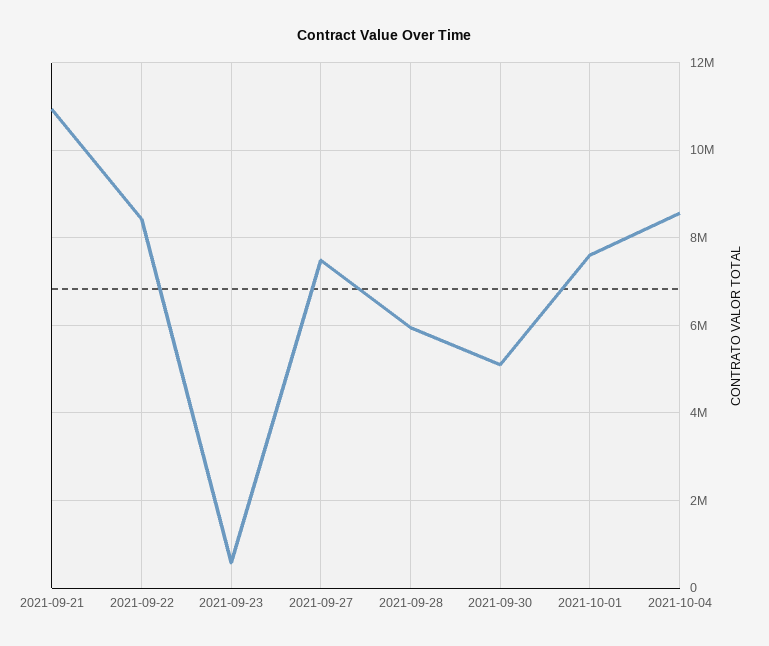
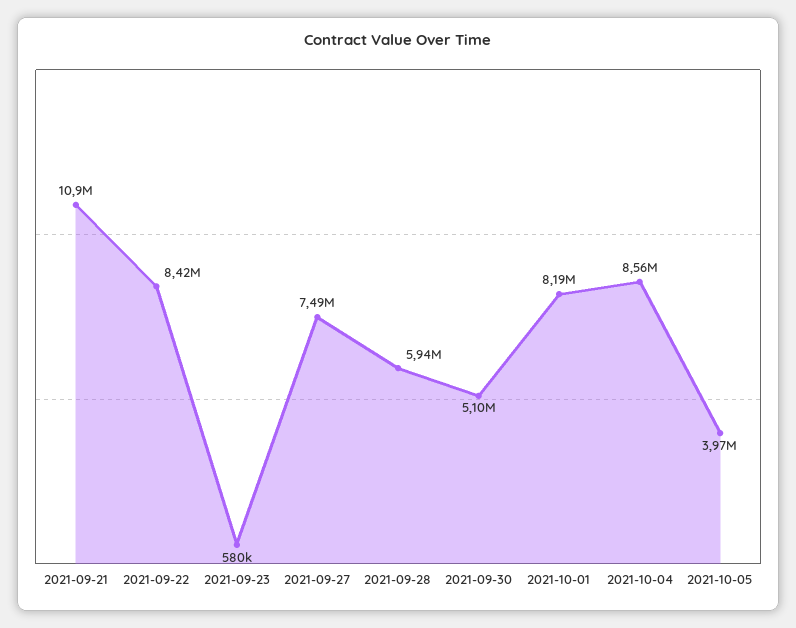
2021-10-01: 7600000 -> 8190000
2021-10-05: none -> 3970000

